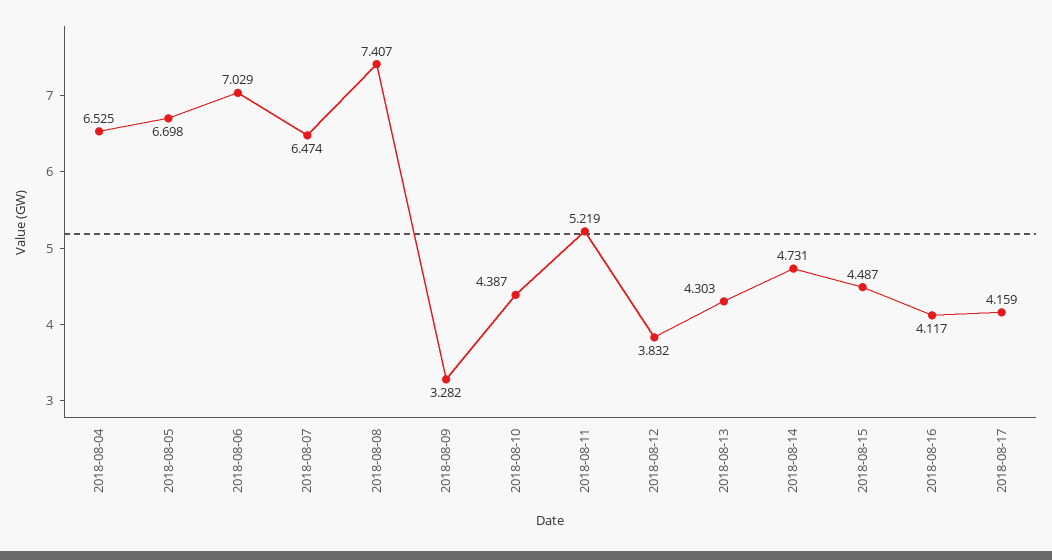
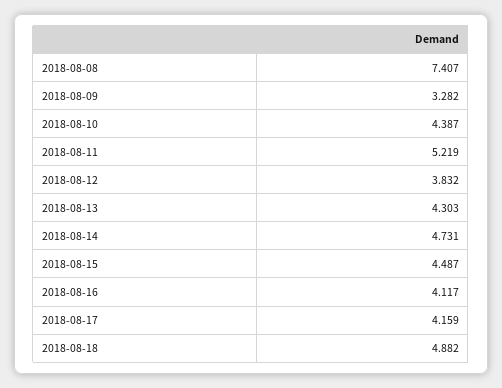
2018-08-04: 6.525 -> none
2018-08-05: 6.698 -> none
2018-08-06: 7.029 -> none
2018-08-07: 6.474 -> none
2018-08-18: none -> 4.882

